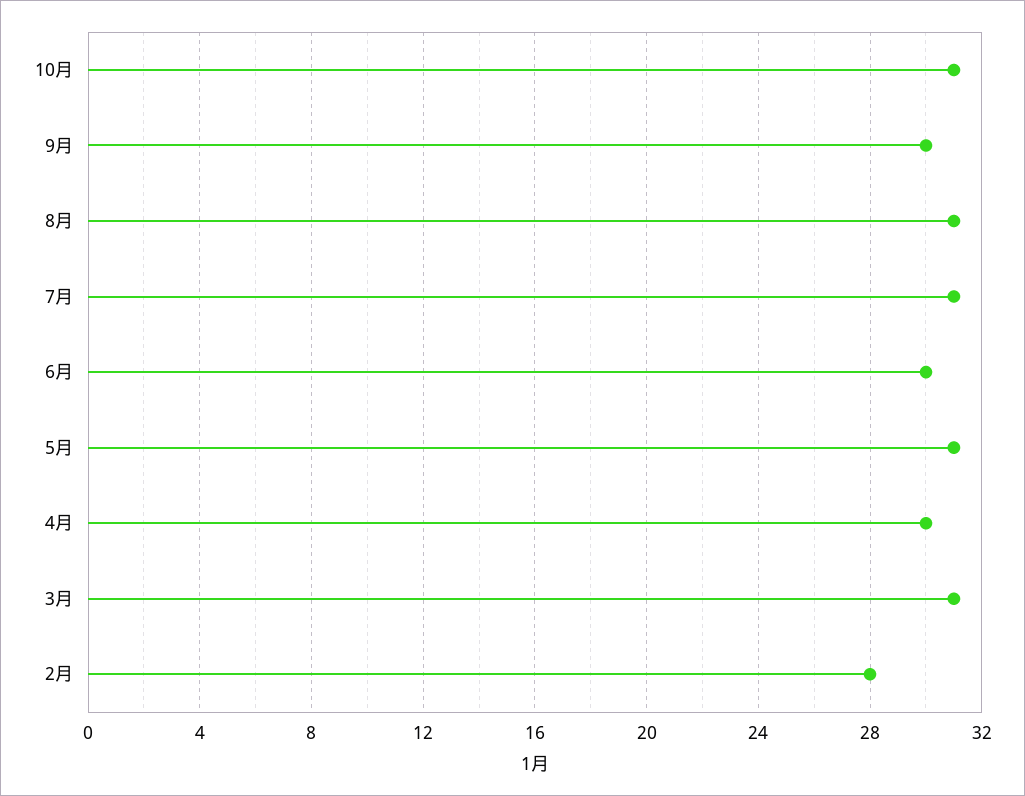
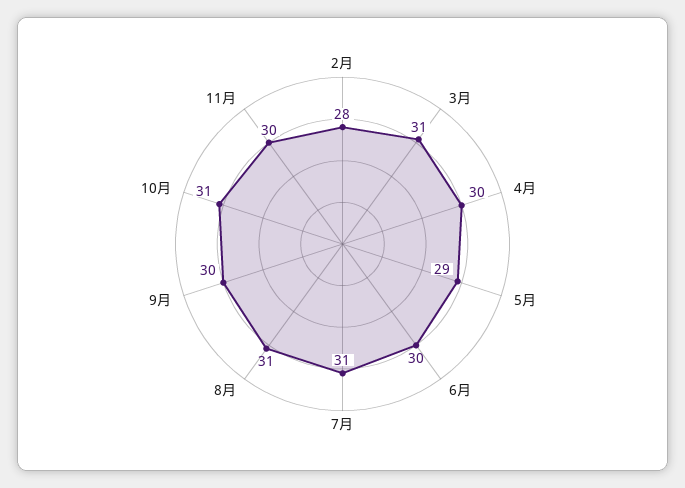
5月: 31 -> 29
11月: none -> 30

